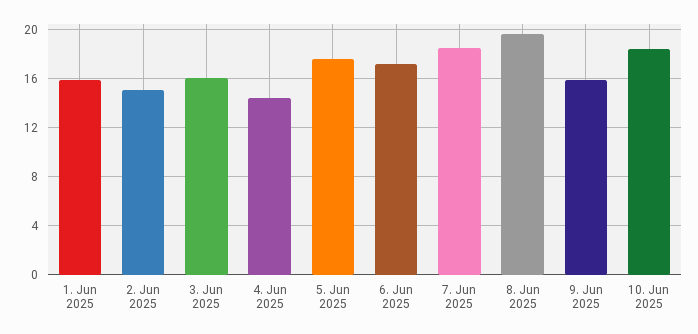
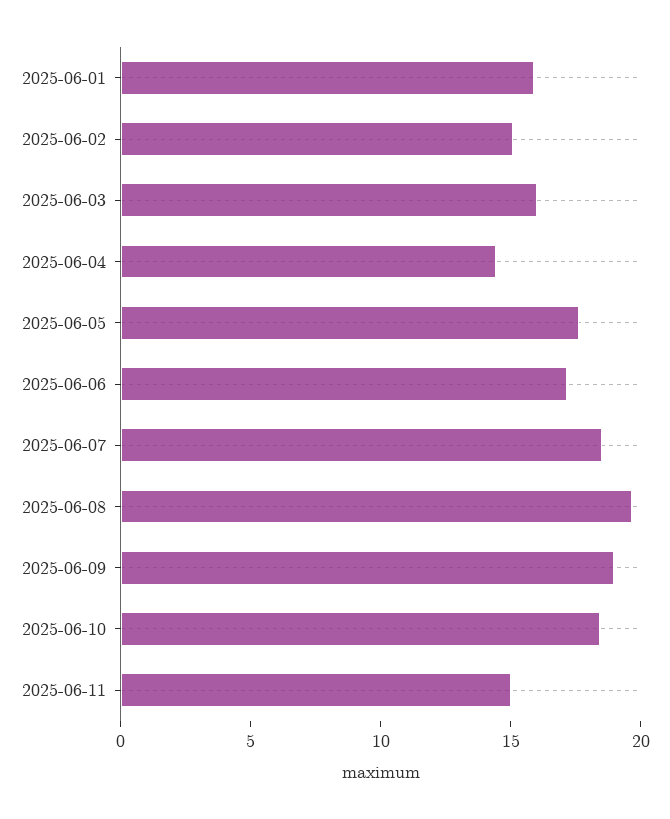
9. Jun 2025: 16 -> 19
2025-06-11: none -> 15

